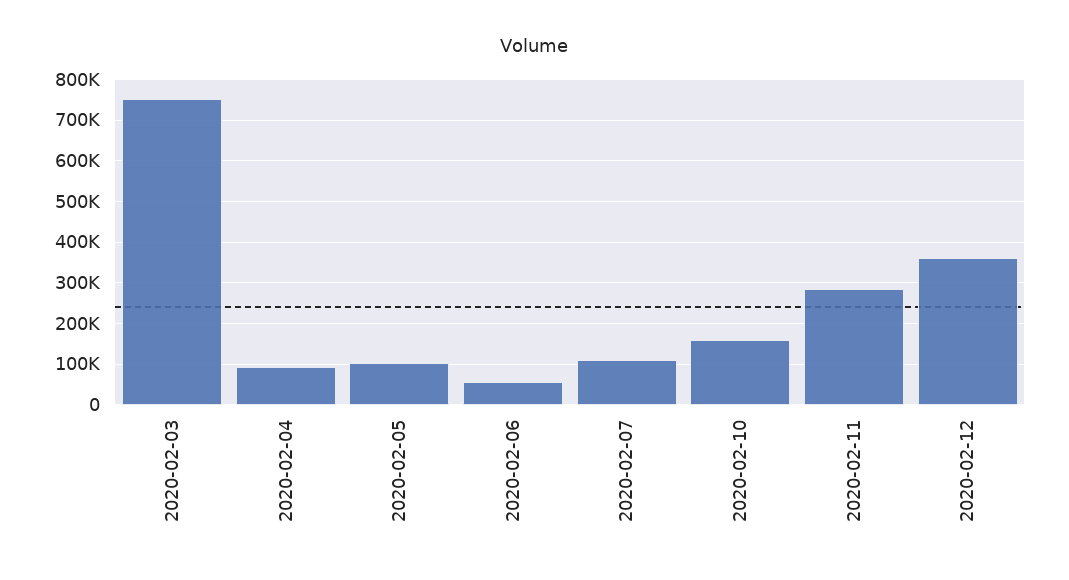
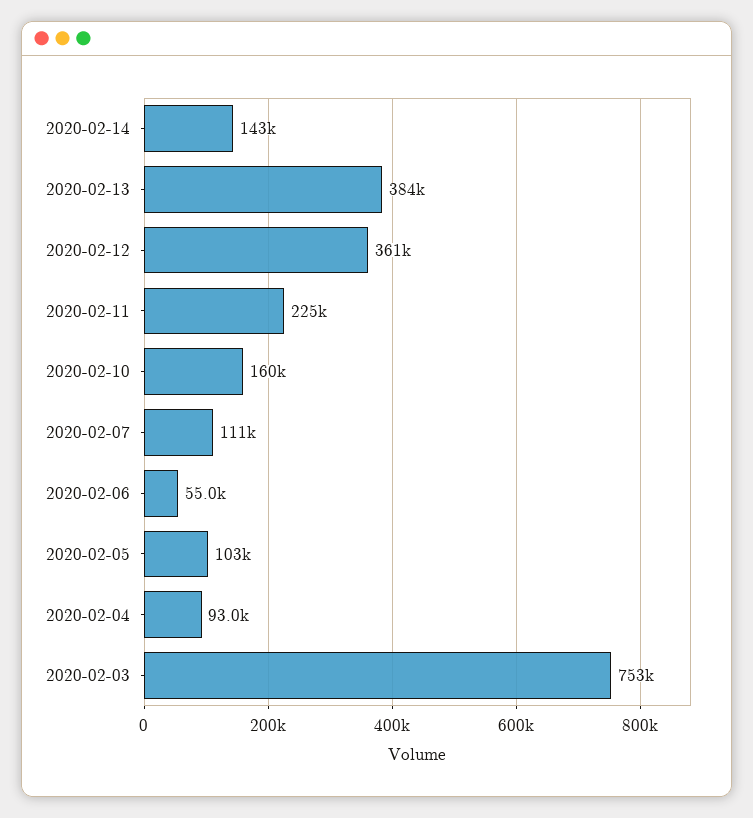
2020-02-11: 280000 -> 225000
2020-02-14: none -> 143000
2020-02-13: none -> 384000

